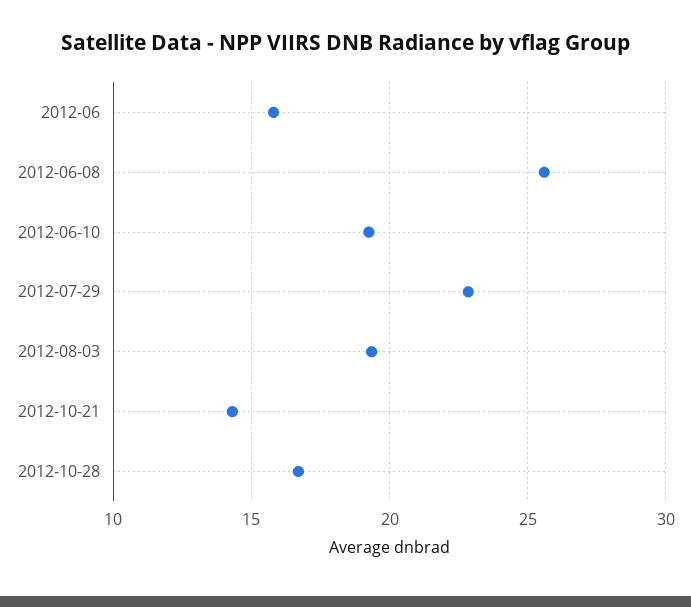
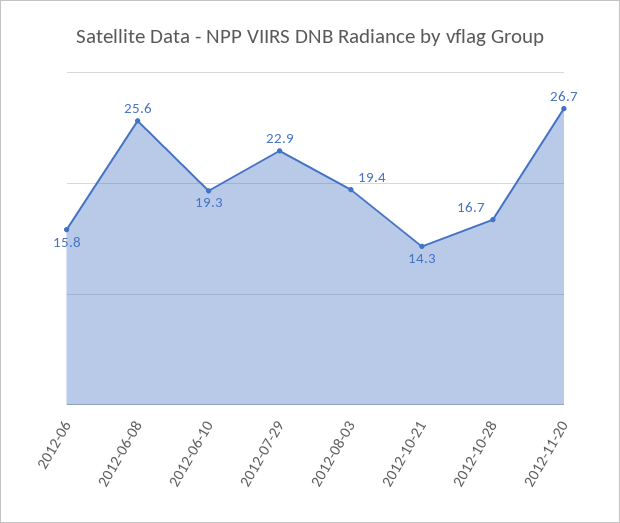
2012-11-20: none -> 26.7

